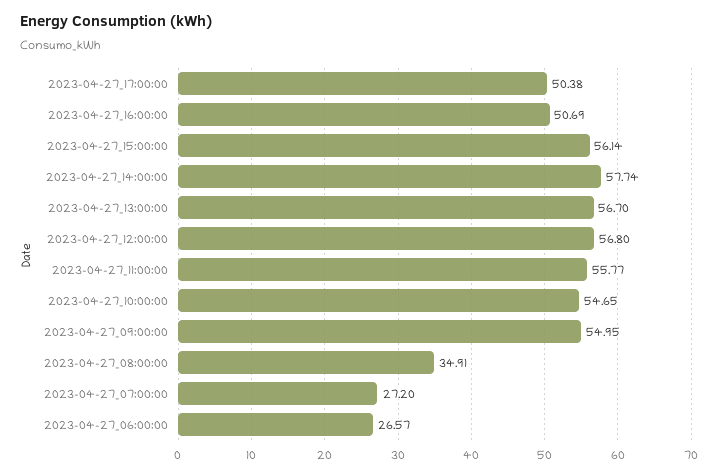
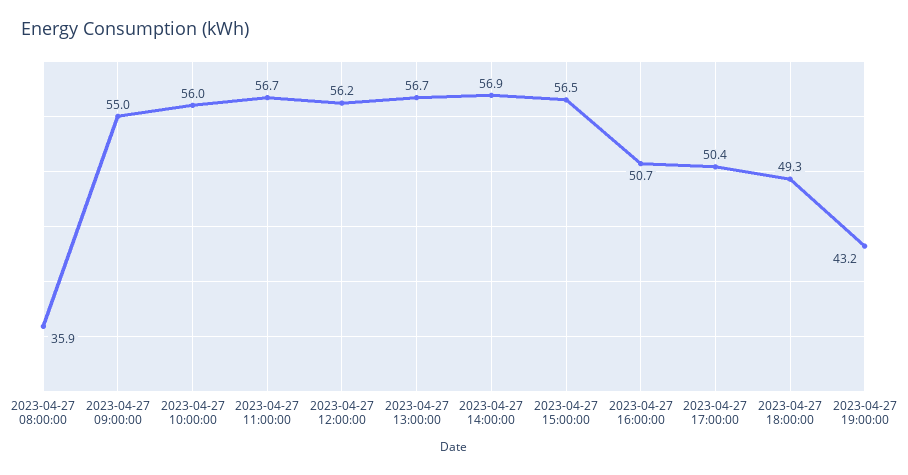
2023-04-27_15:00:00: 56.14 -> 56.5
2023-04-27_14:00:00: 57.74 -> 56.9
2023-04-27_12:00:00: 56.8 -> 56.2
2023-04-27_11:00:00: 55.77 -> 56.7
2023-04-27_10:00:00: 54.65 -> 56
2023-04-27_08:00:00: 34.91 -> 35.9
2023-04-27_07:00:00: 27.2 -> none
2023-04-27_06:00:00: 26.57 -> none
2023-04-27 18:00:00: none -> 49.3
2023-04-27 19:00:00: none -> 43.2

